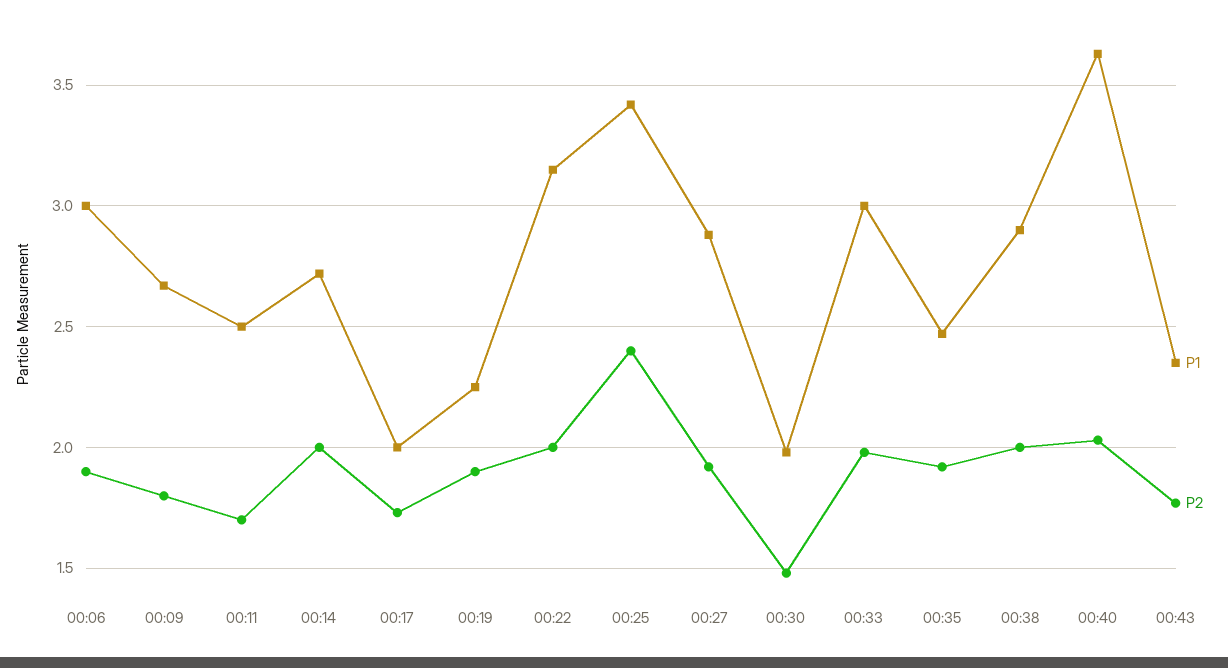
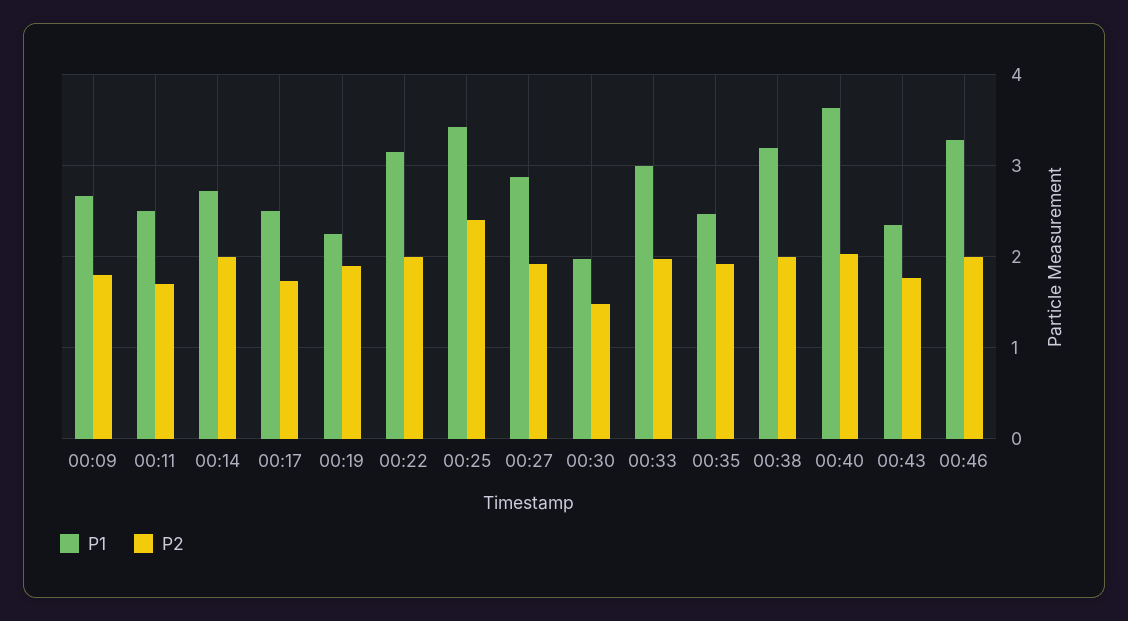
P1, 00:06: 3 -> none
P2, 00:06: 1.9 -> none
P1, 00:17: 2 -> 2.5
P1, 00:38: 2.9 -> 3.2
P1, 00:46: none -> 3.3
P2, 00:46: none -> 2

